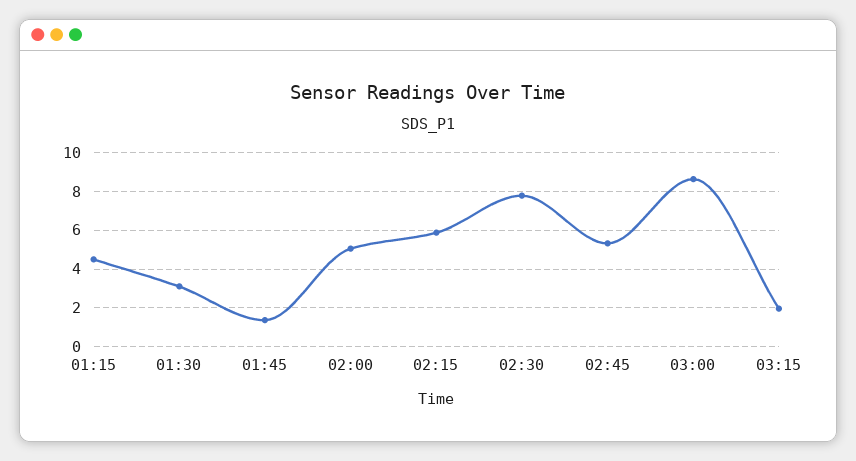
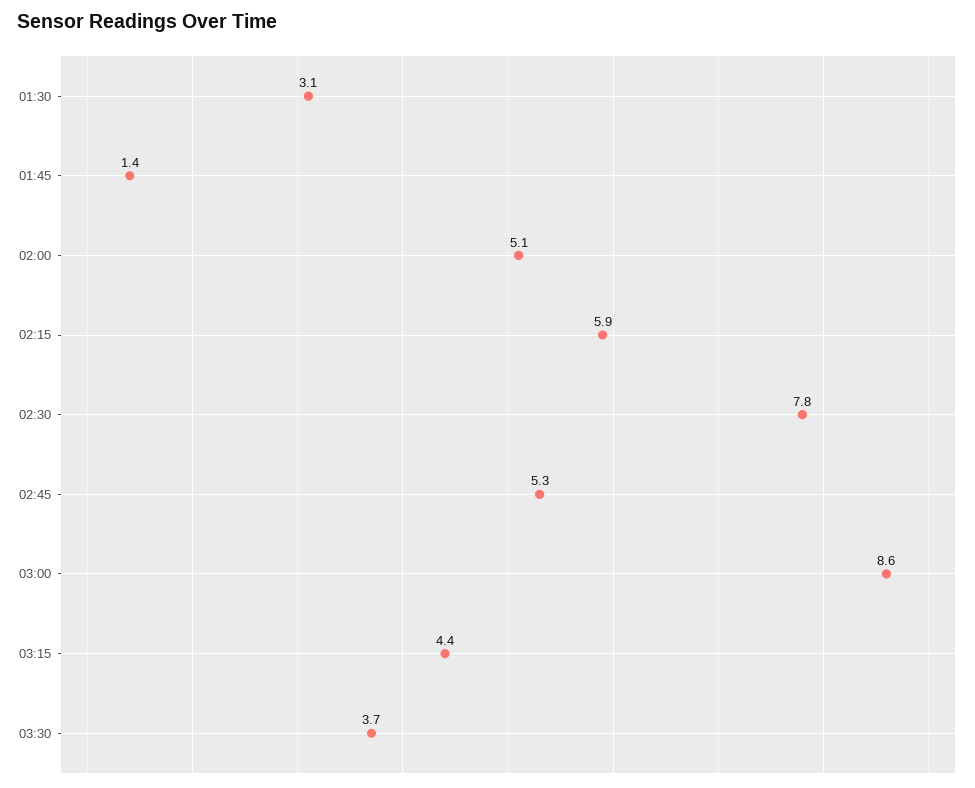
01:15: 4.5 -> none
03:15: 2 -> 4.4
03:30: none -> 3.7

